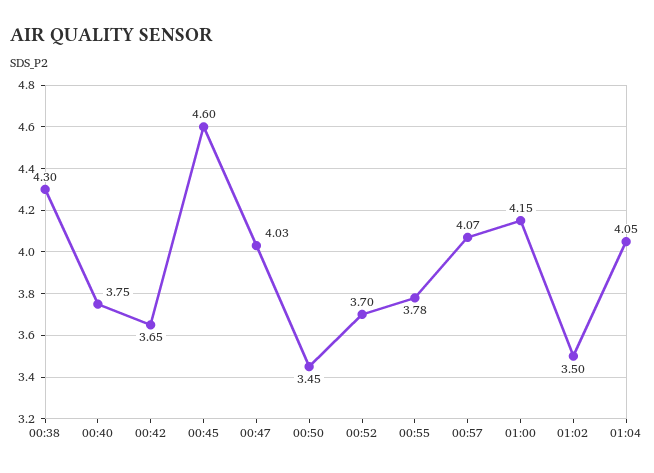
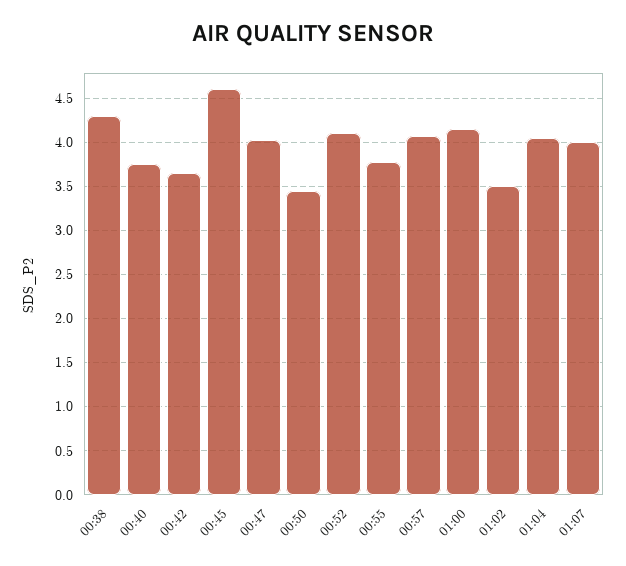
00:52: 3.7 -> 4.1
01:07: none -> 4

